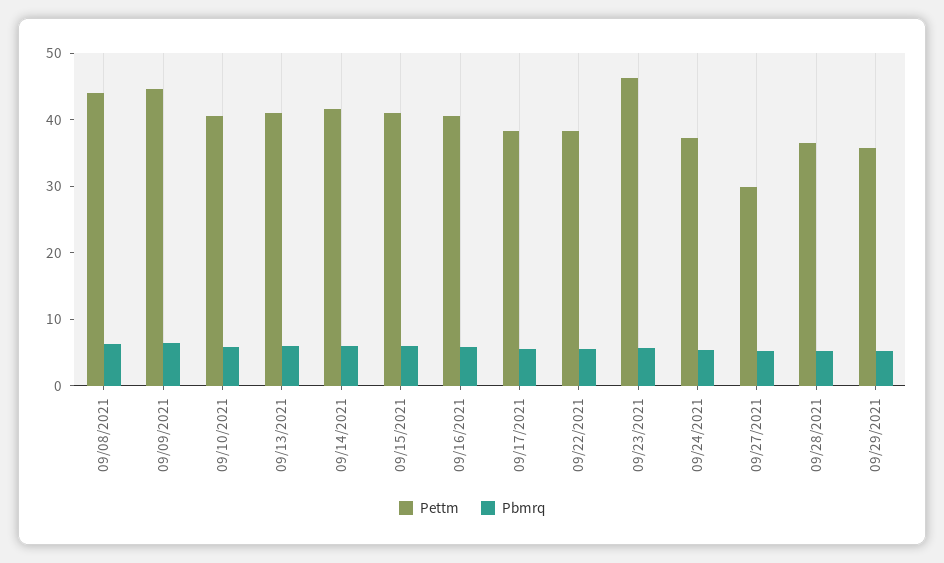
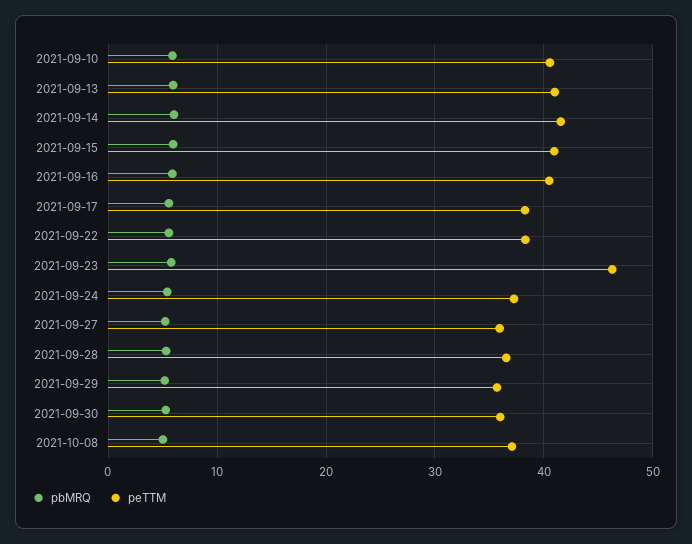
Pettm, 09/08/2021: 44 -> none
Pbmrq, 09/08/2021: 6 -> none
Pettm, 09/09/2021: 44 -> none
Pbmrq, 09/09/2021: 6 -> none
Pettm, 09/27/2021: 30 -> 36
Pbmrq, 2021-09-30: none -> 5
Pettm, 2021-09-30: none -> 36
Pbmrq, 2021-10-08: none -> 5
Pettm, 2021-10-08: none -> 37

